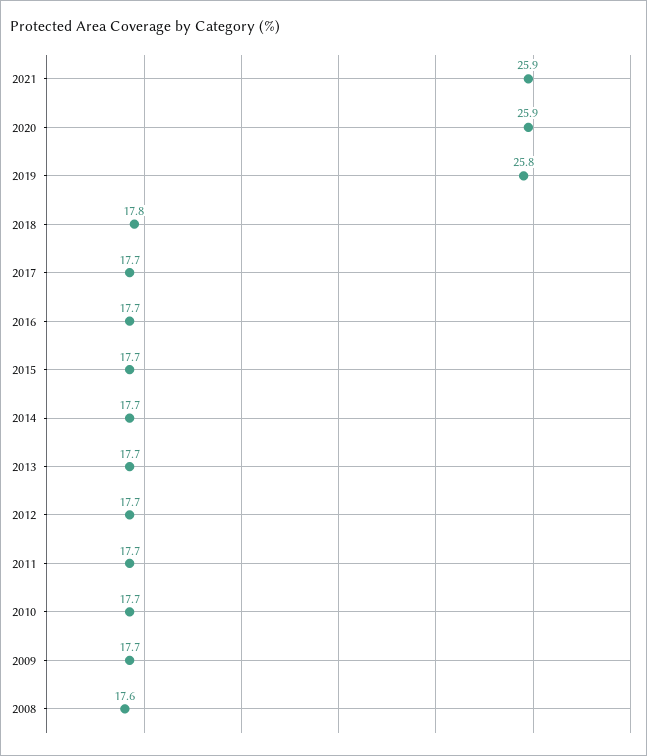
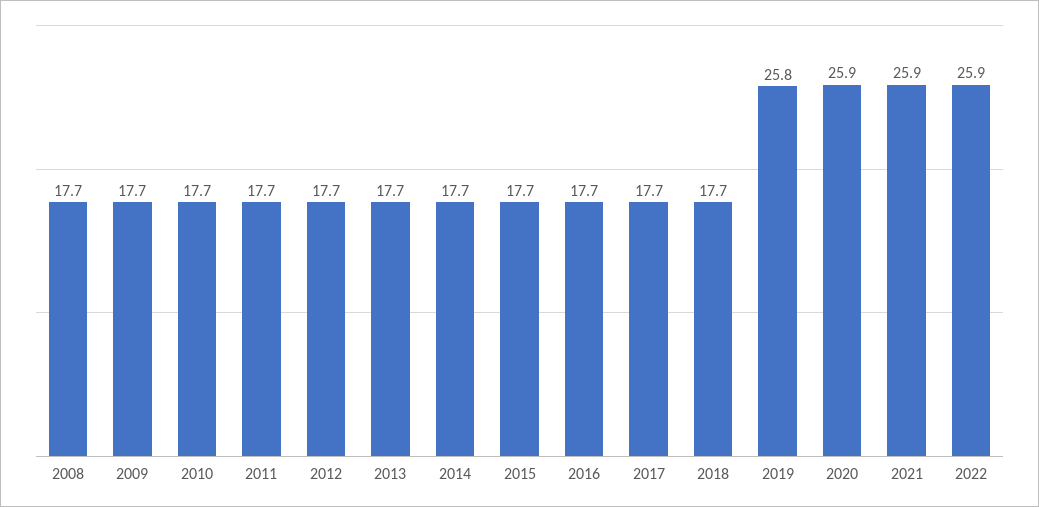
2018: 17.8 -> 17.7
2008: 17.6 -> 17.7
2022: none -> 25.9

